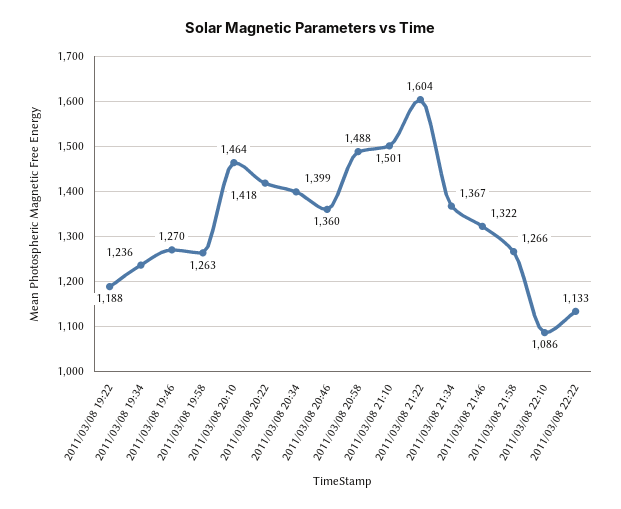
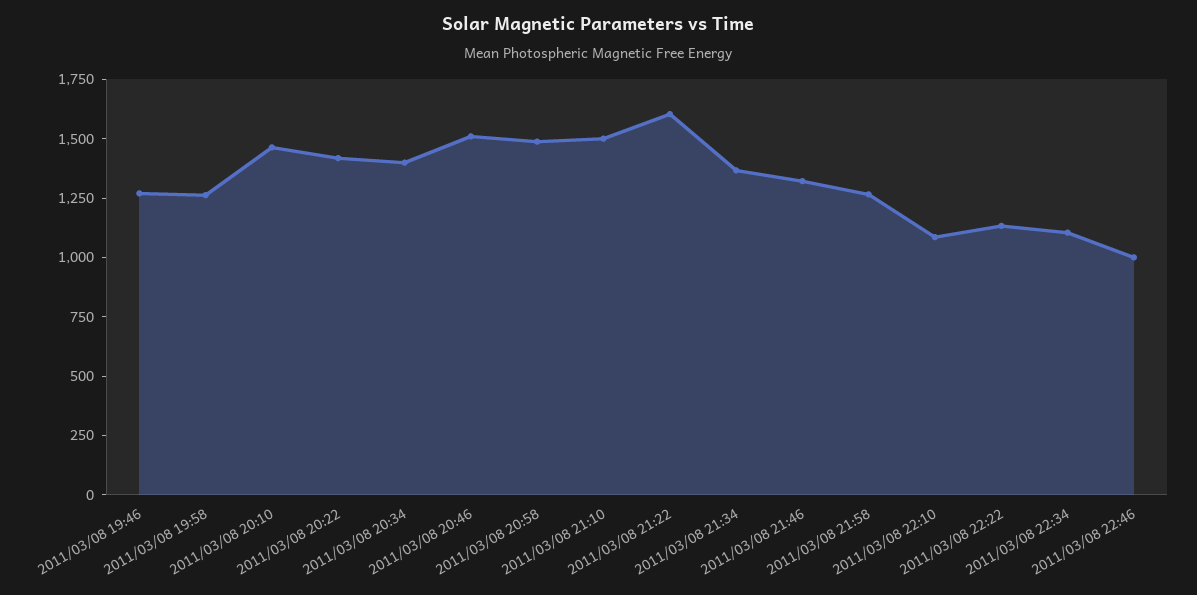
2011/03/08 19:22: 1188 -> none
2011/03/08 19:34: 1236 -> none
2011/03/08 20:46: 1360 -> 1500
2011/03/08 22:34: none -> 1100
2011/03/08 22:46: none -> 1000

